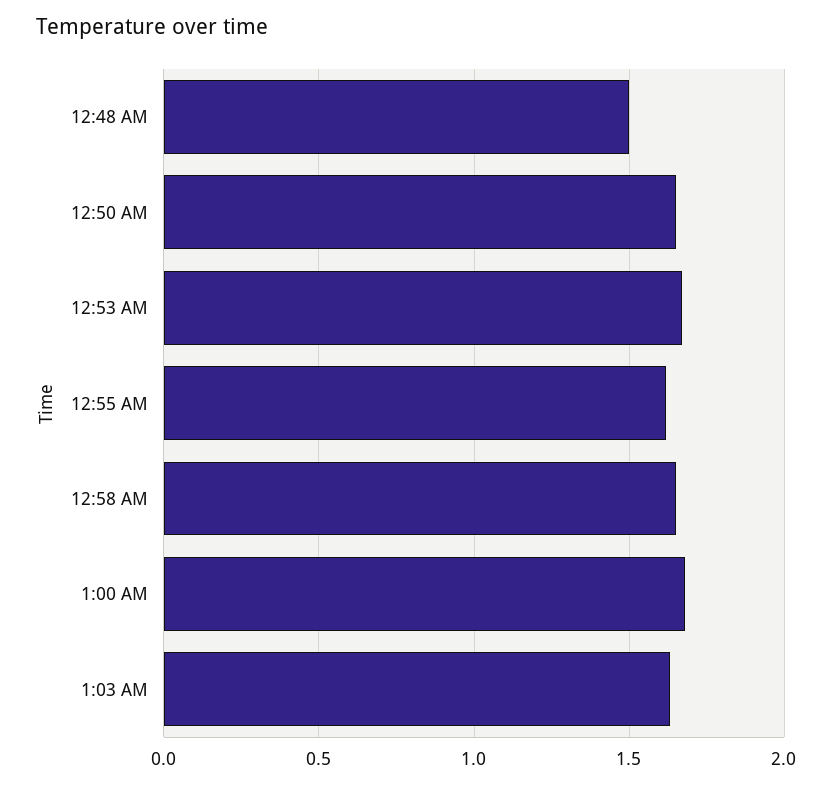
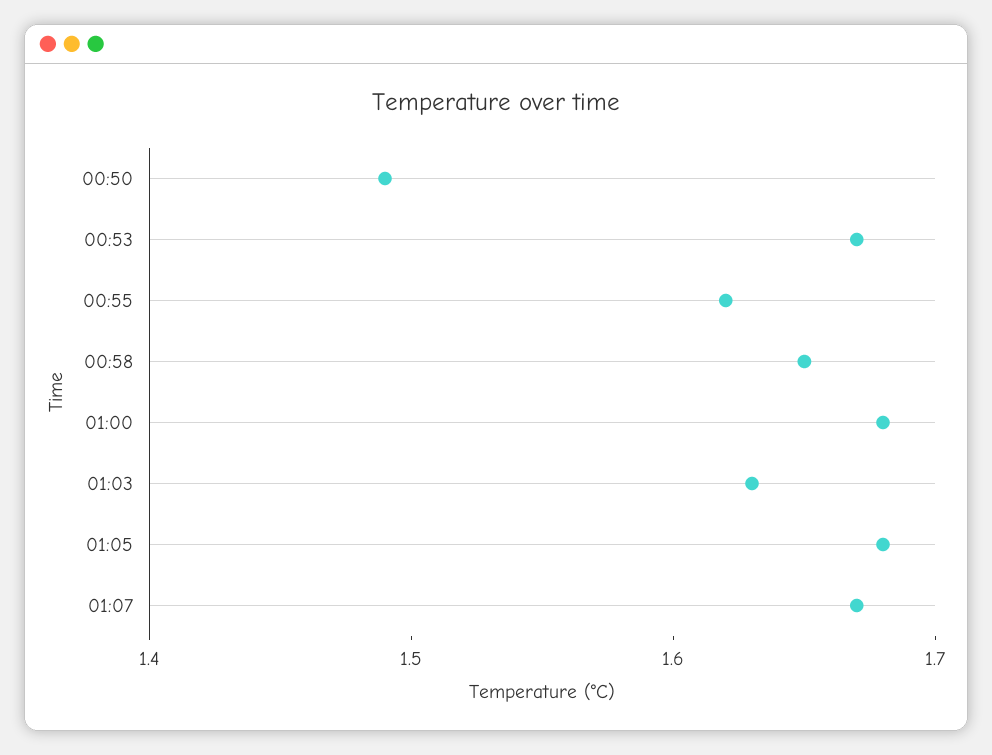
12:48 AM: 1.5 -> none
12:50 AM: 1.65 -> 1.49
01:05: none -> 1.68
01:07: none -> 1.67

